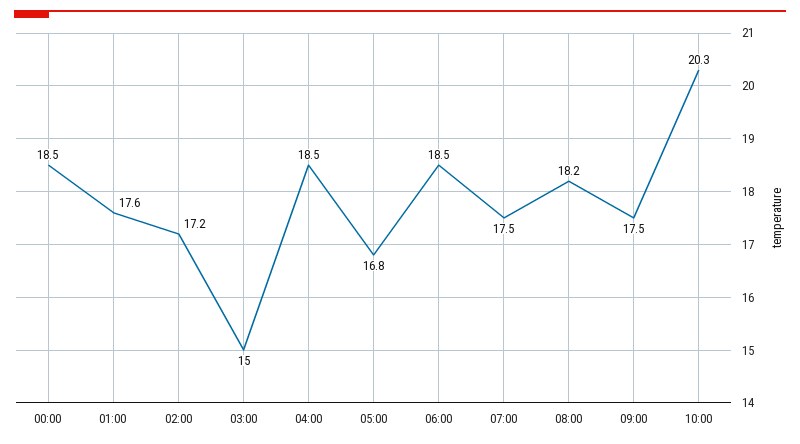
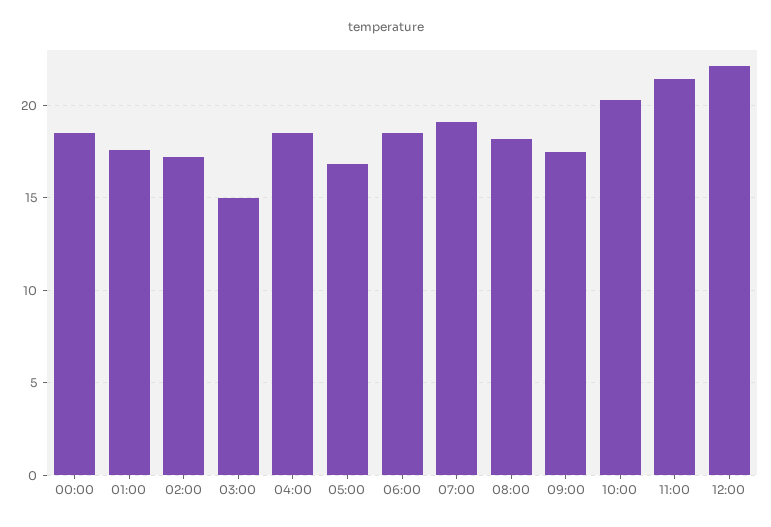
07:00: 17.5 -> 19
11:00: none -> 21.5
12:00: none -> 22

